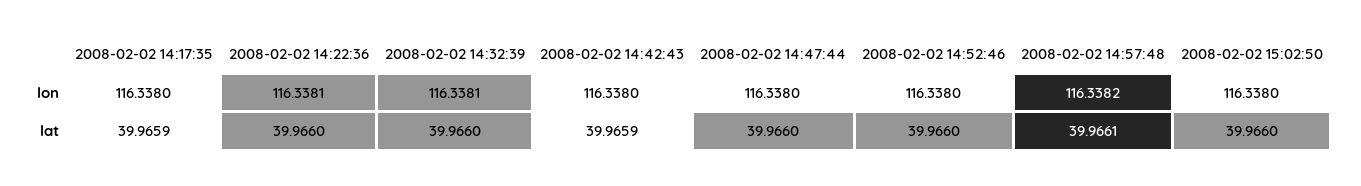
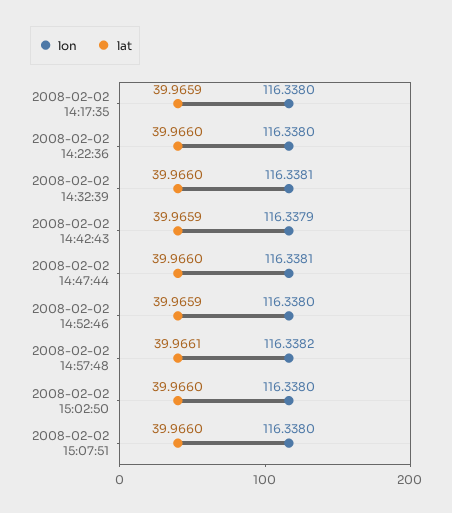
lon, 2008-02-02 14:22:36: 116.3381 -> 116.338
lon, 2008-02-02 14:42:43: 116.338 -> 116.3379
lon, 2008-02-02 14:47:44: 116.338 -> 116.3381
lat, 2008-02-02 14:52:46: 39.966 -> 39.9659
lon, 2008-02-02 15:07:51: none -> 116.338
lat, 2008-02-02 15:07:51: none -> 39.966

